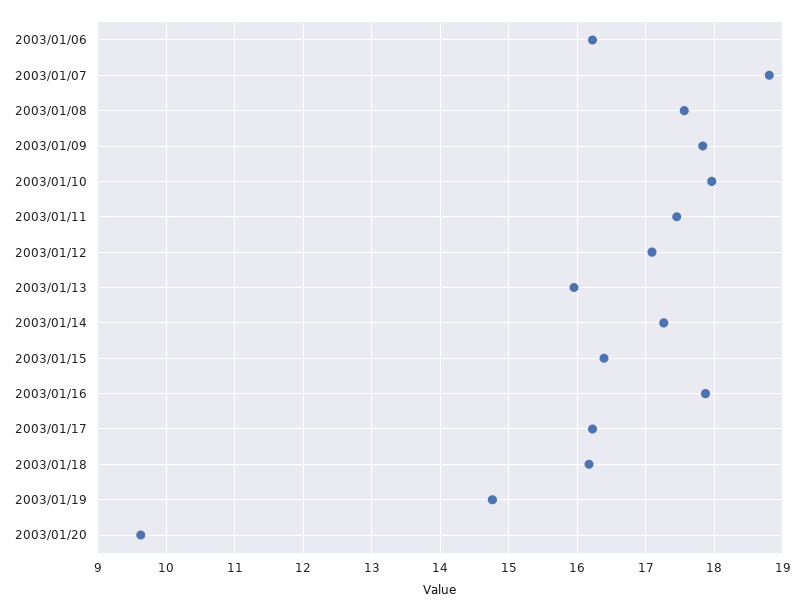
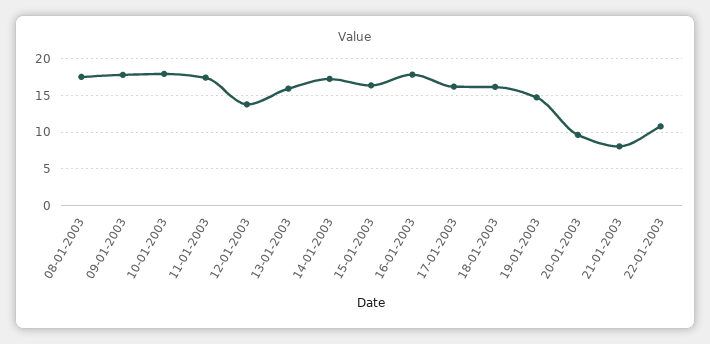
2003/01/06: 16.2 -> none
2003/01/07: 18.8 -> none
2003/01/12: 17.1 -> 14
21-01-2003: none -> 8
22-01-2003: none -> 11

